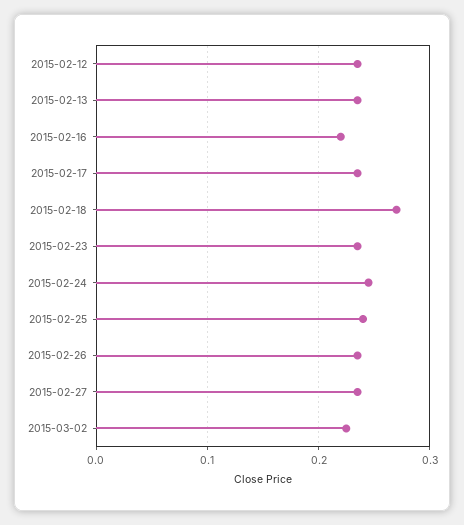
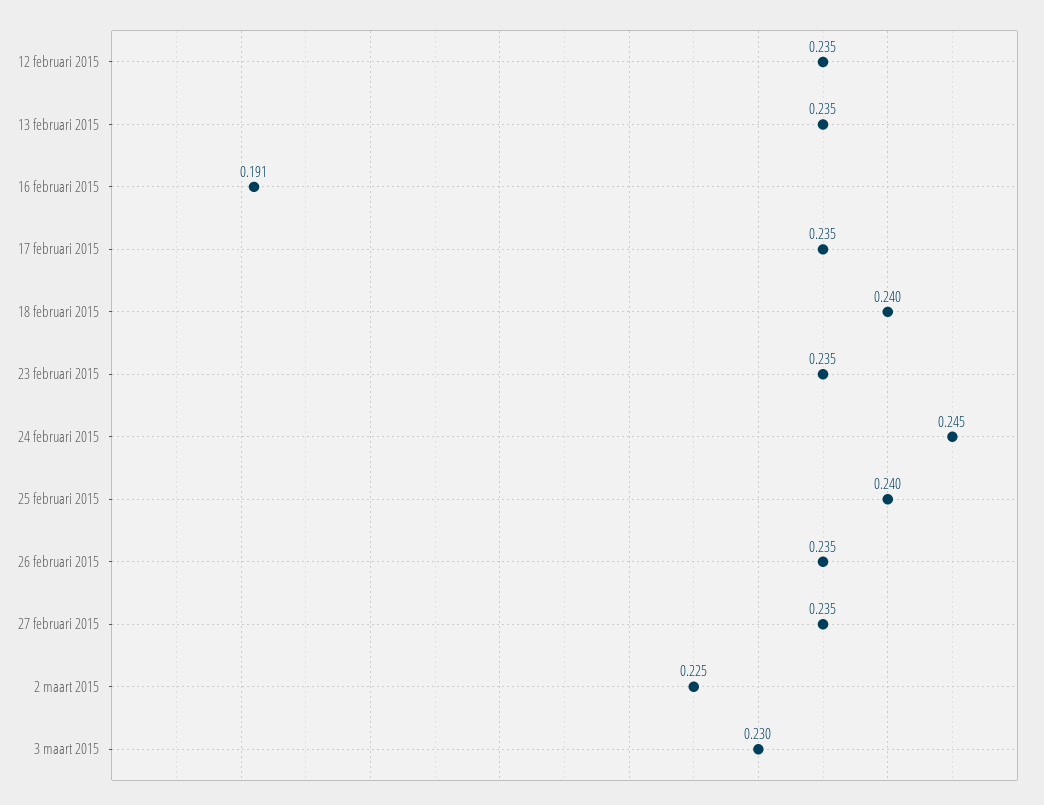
2015-02-16: 0.22 -> 0.191
2015-02-18: 0.27 -> 0.24
3 maart 2015: none -> 0.23

